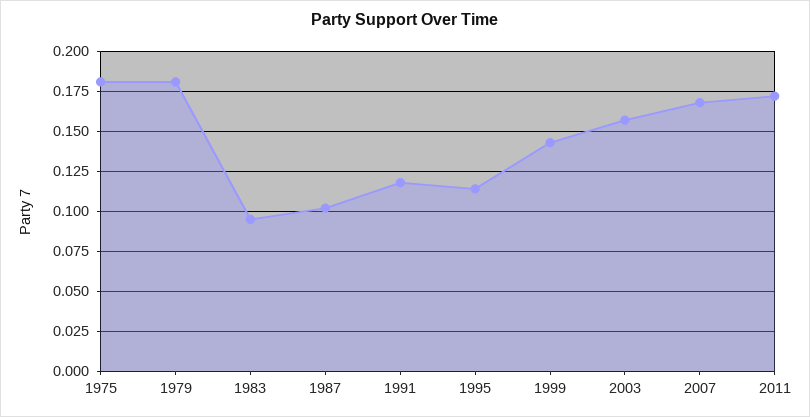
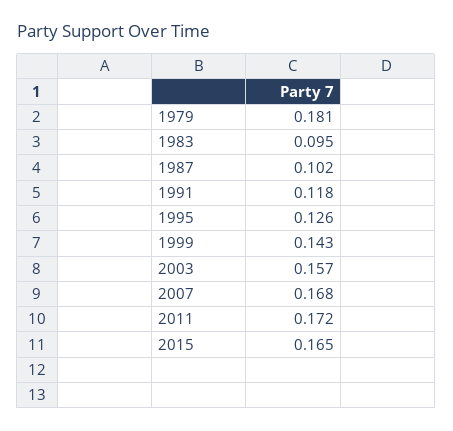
1975: 0.18 -> none
1995: 0.115 -> 0.126
2015: none -> 0.165

